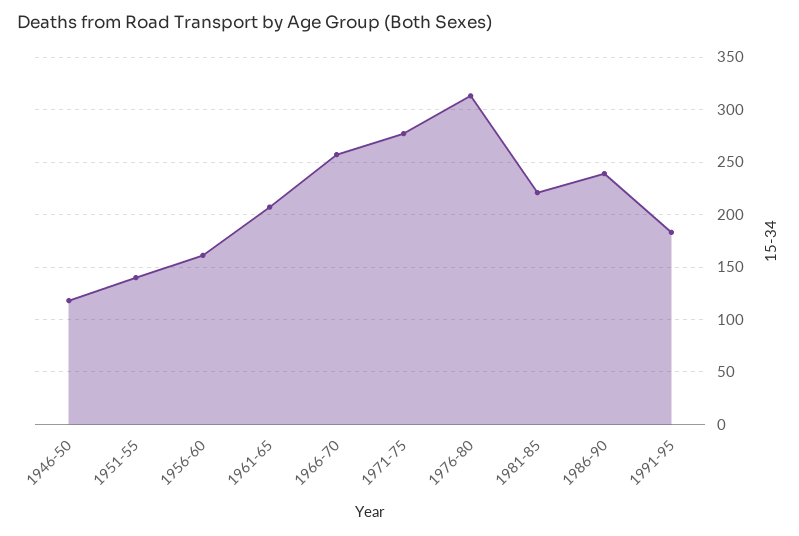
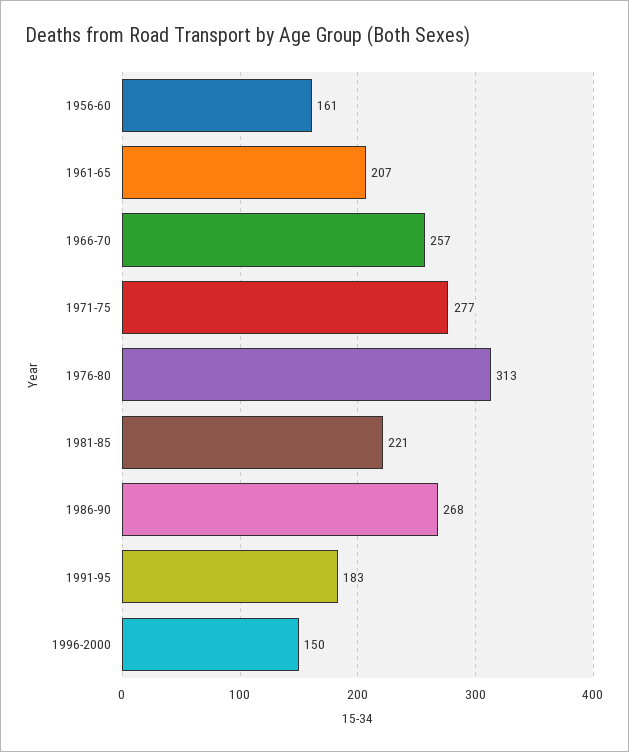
1946-50: 120 -> none
1951-55: 140 -> none
1986-90: 240 -> 268
1996-2000: none -> 150

